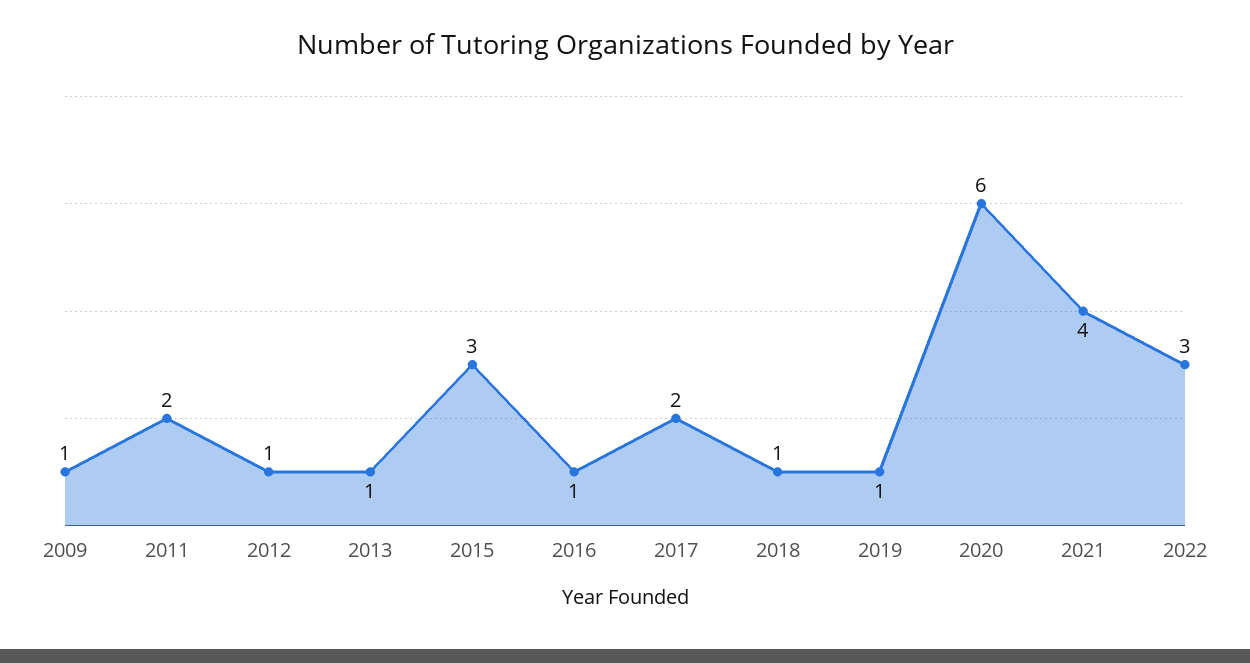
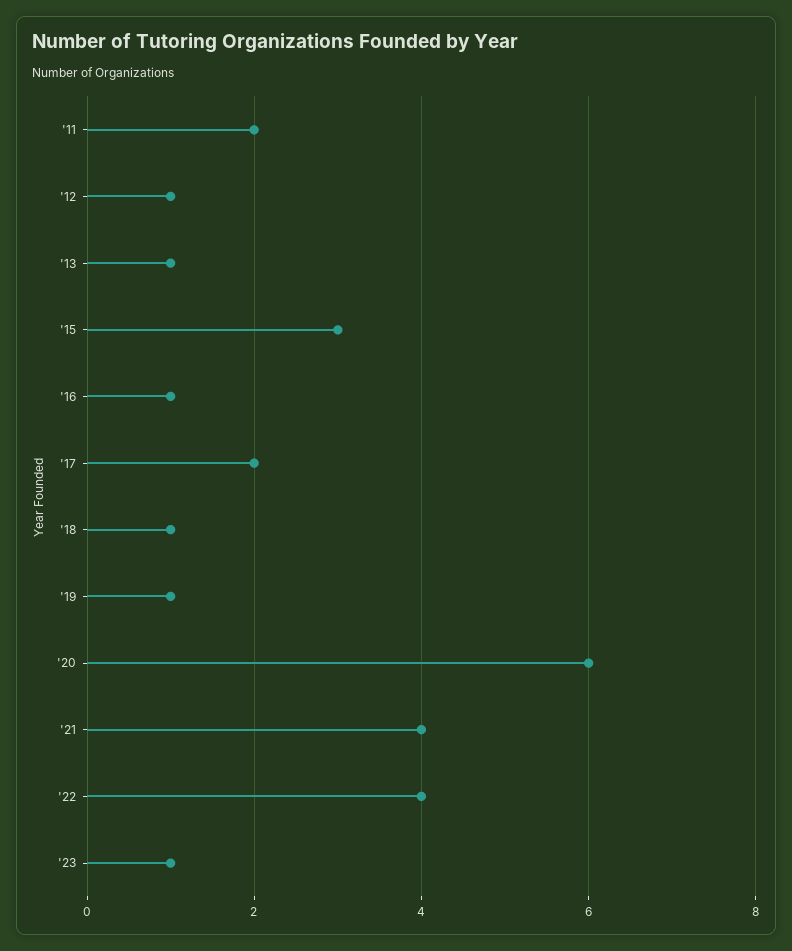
2009: 1 -> none
2022: 3 -> 4
'23: none -> 1

